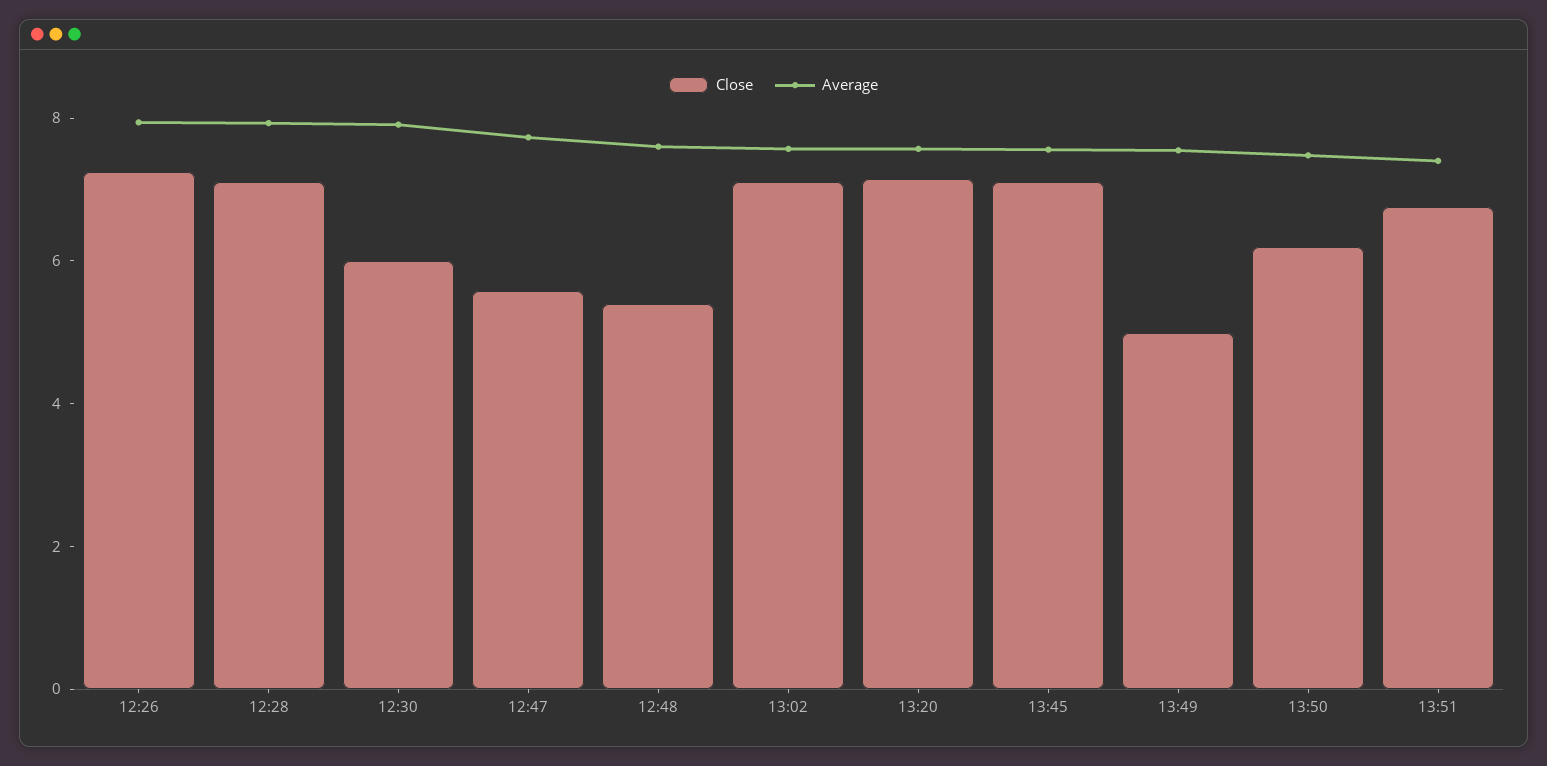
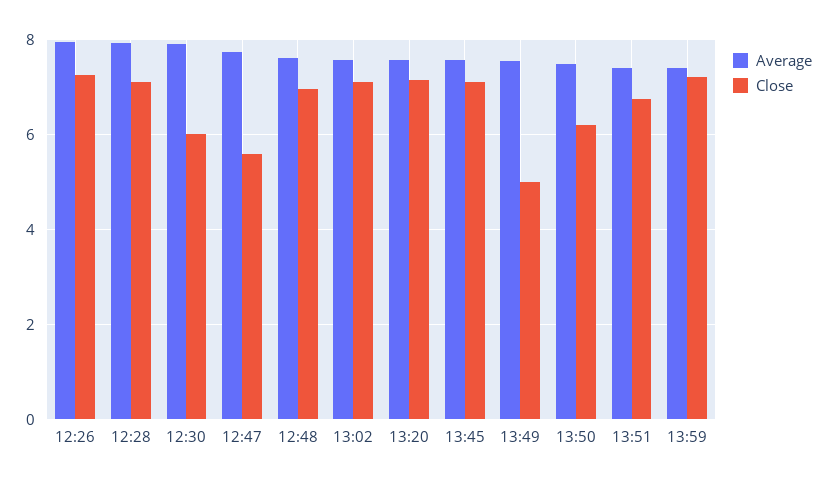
Close, 12:48: 5.5 -> 7
Average, 13:59: none -> 7.4
Close, 13:59: none -> 7.2

